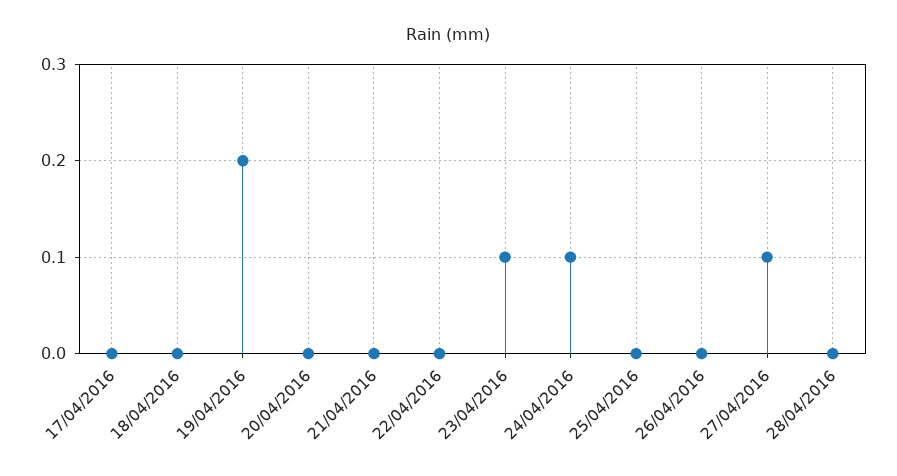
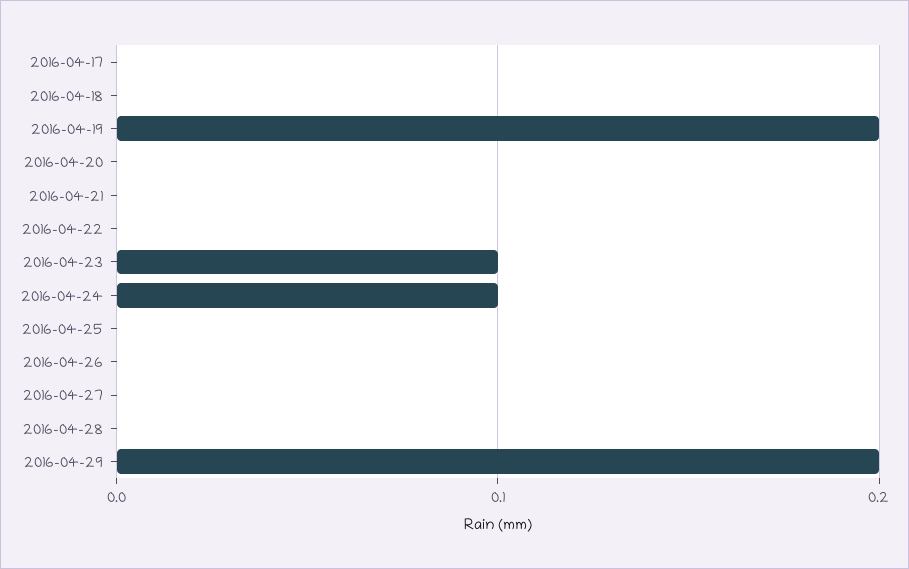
27/04/2016: 0.1 -> 0
2016-04-29: none -> 0.2

